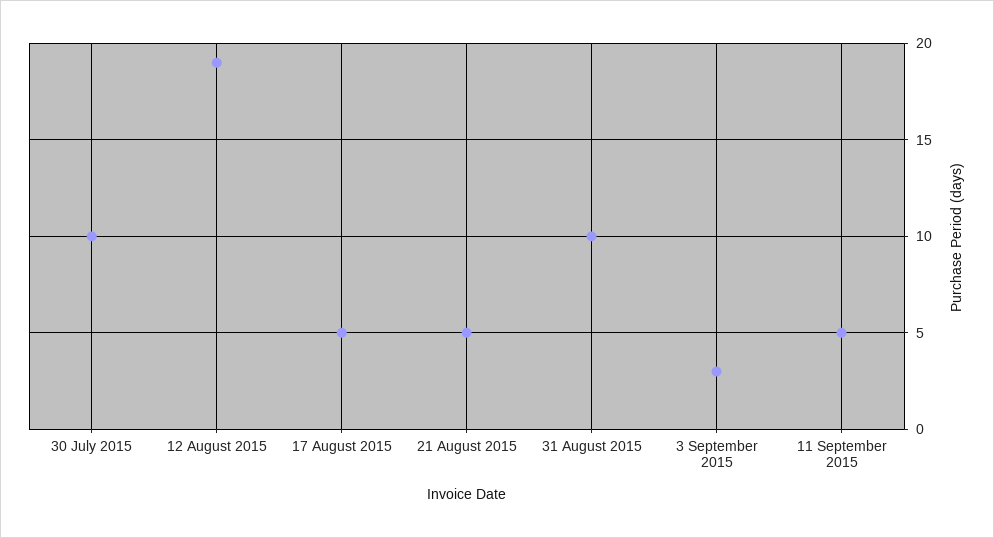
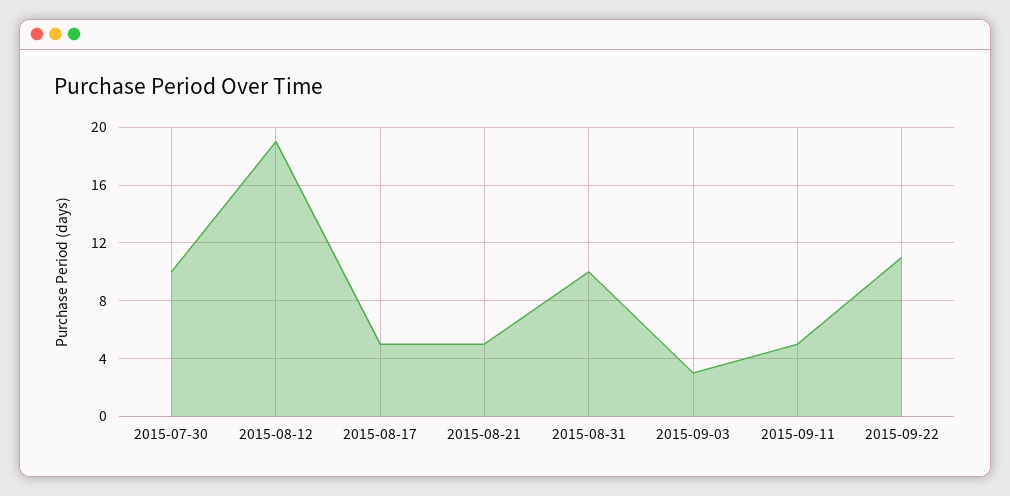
2015-09-22: none -> 11

